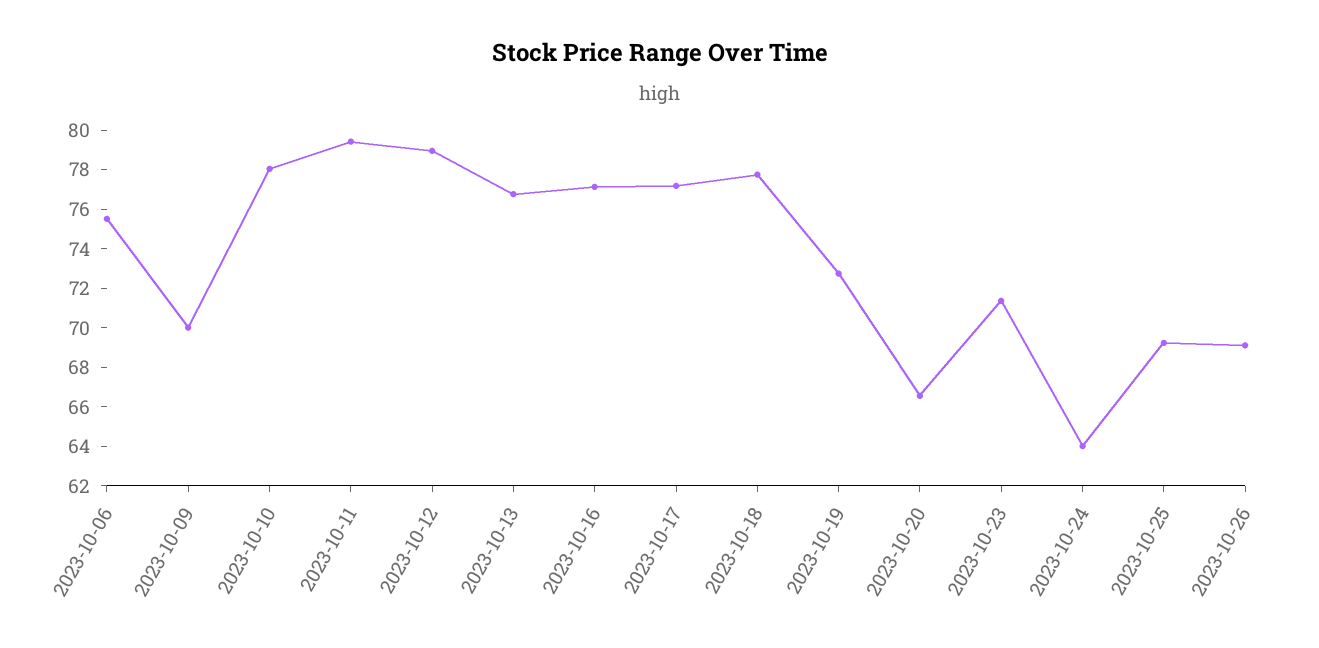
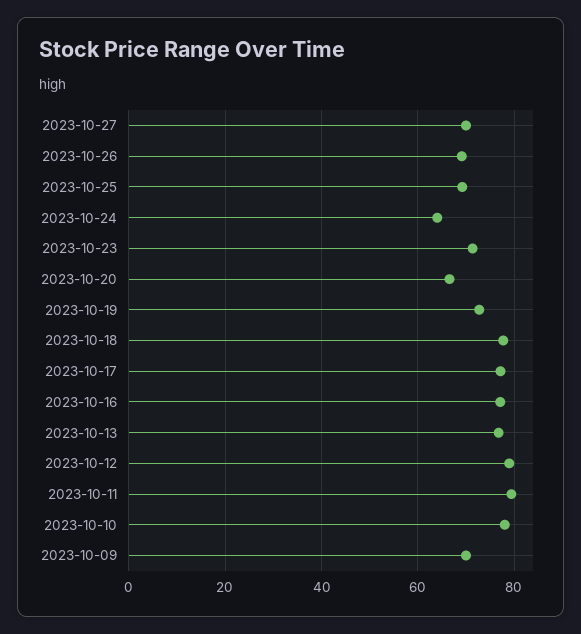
2023-10-06: 75.5 -> none
2023-10-27: none -> 70

